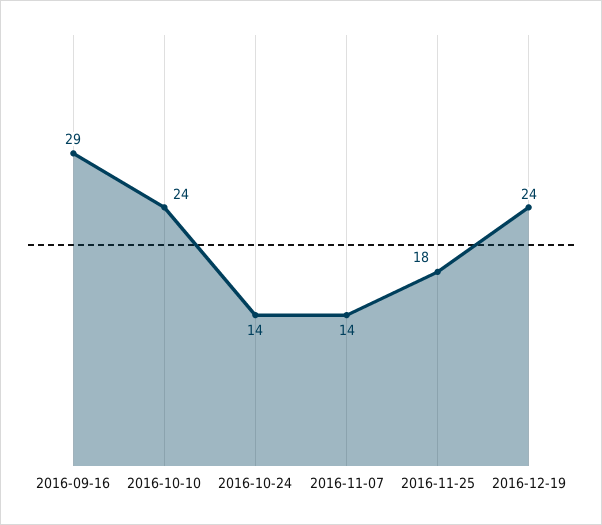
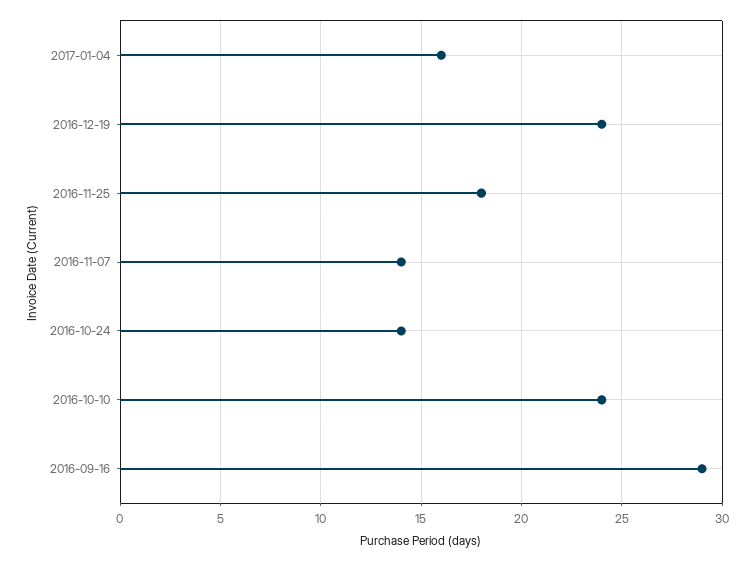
2017-01-04: none -> 16

